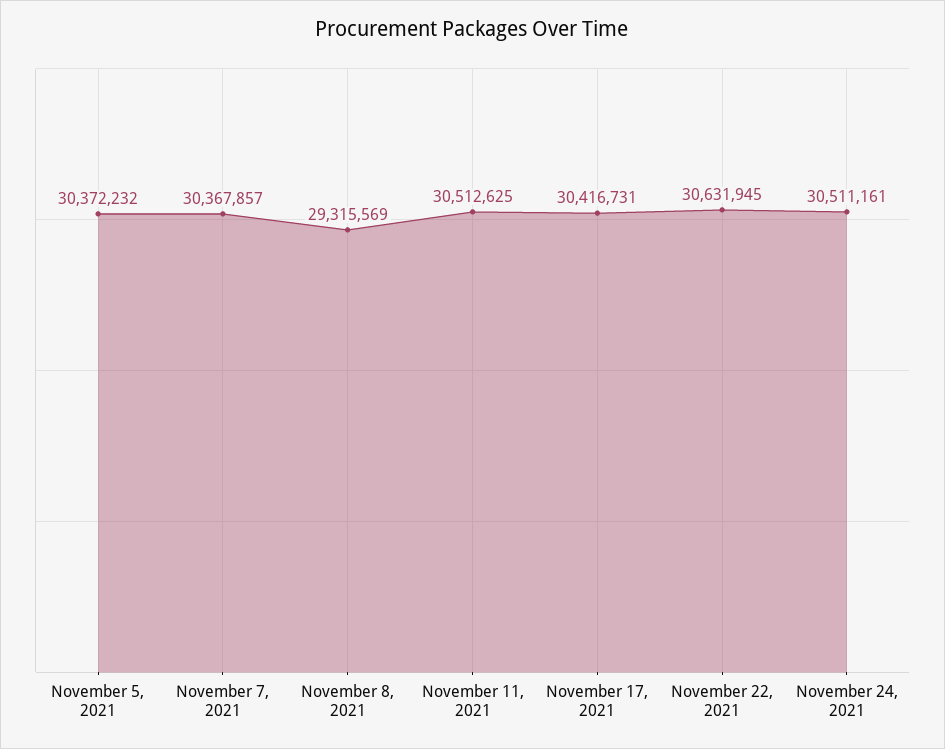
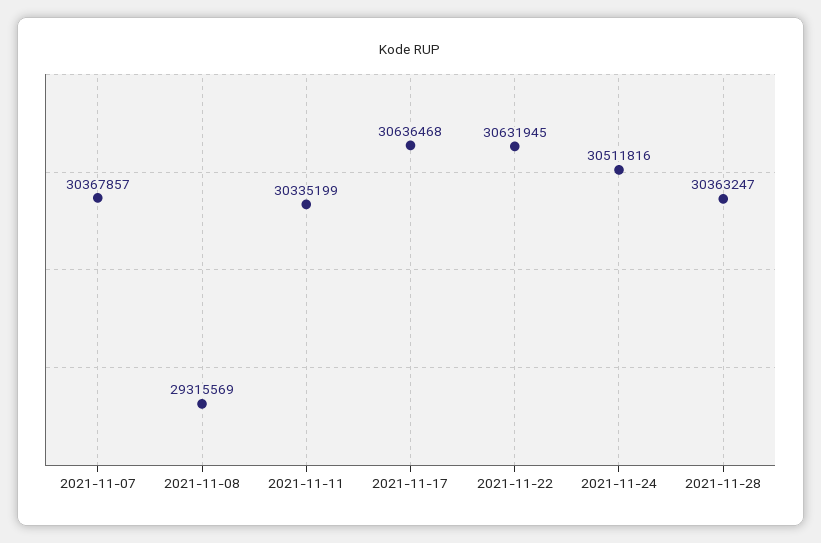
November 5, 2021: 30372232 -> none
November 11, 2021: 30512625 -> 30335199
November 17, 2021: 30416731 -> 30636468
November 24, 2021: 30511161 -> 30511816
2021-11-28: none -> 30363247

